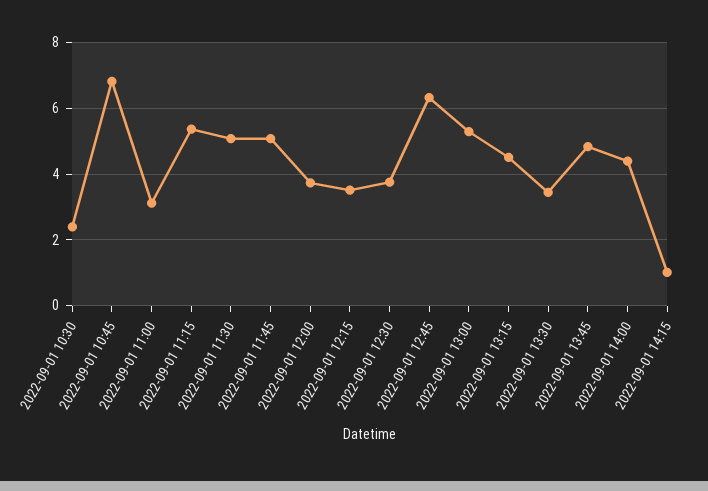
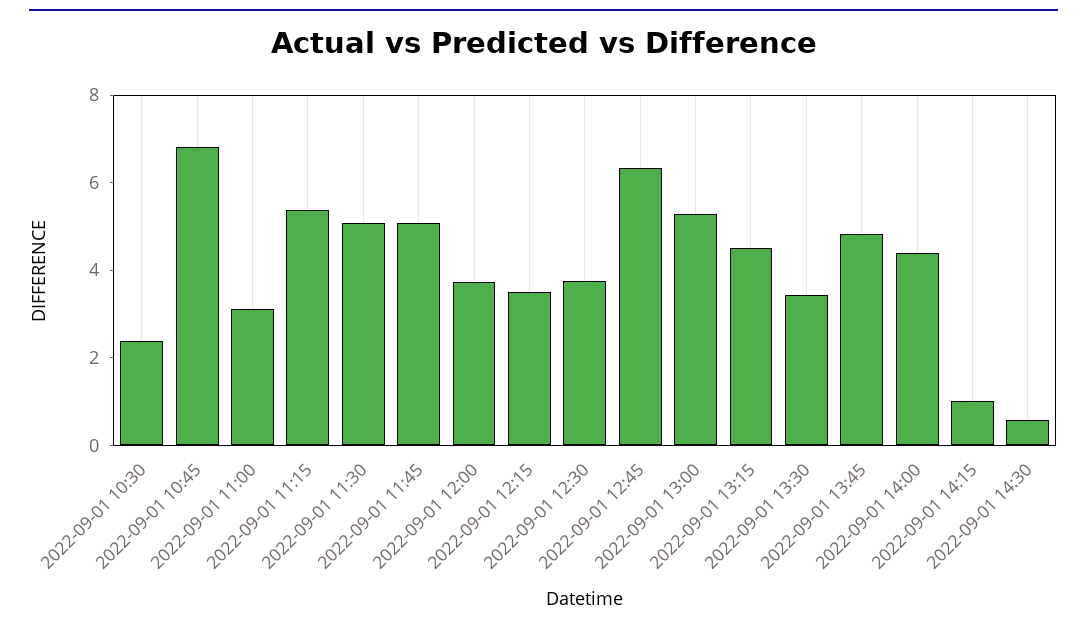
2022-09-01 14:30: none -> 0.5

